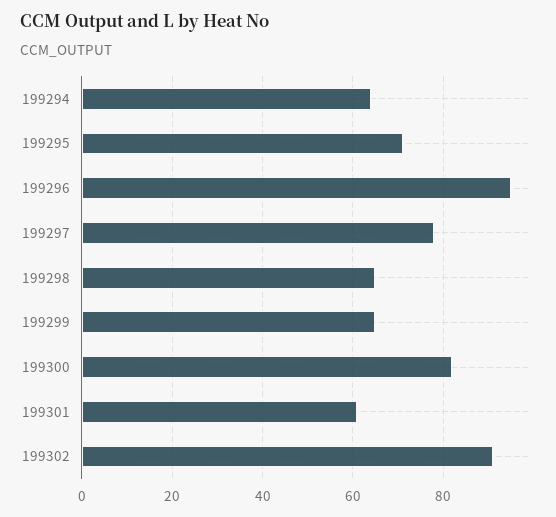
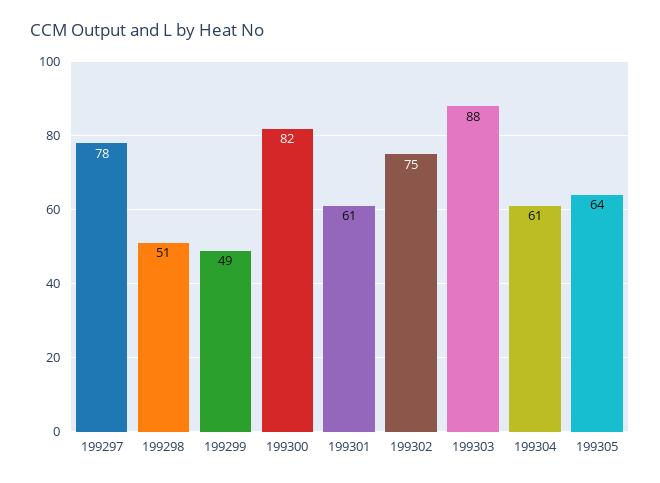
199294: 65 -> none
199295: 70 -> none
199296: 95 -> none
199298: 65 -> 51
199299: 65 -> 49
199302: 90 -> 75
199303: none -> 88
199304: none -> 61
199305: none -> 64

